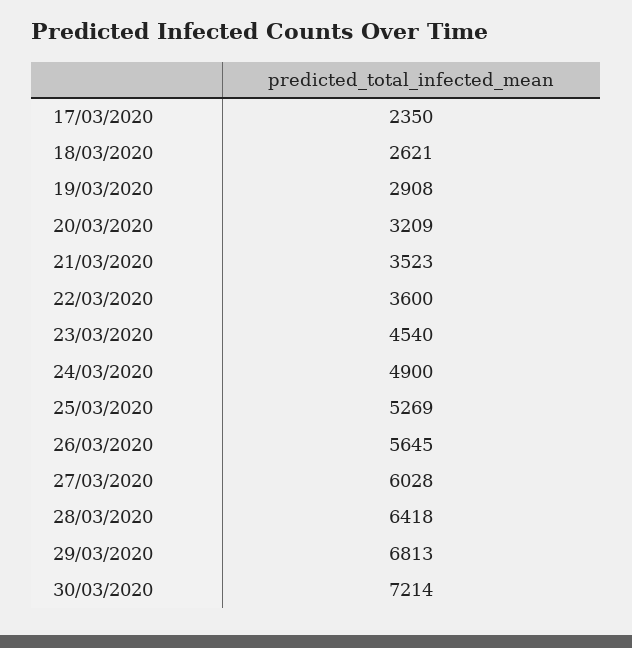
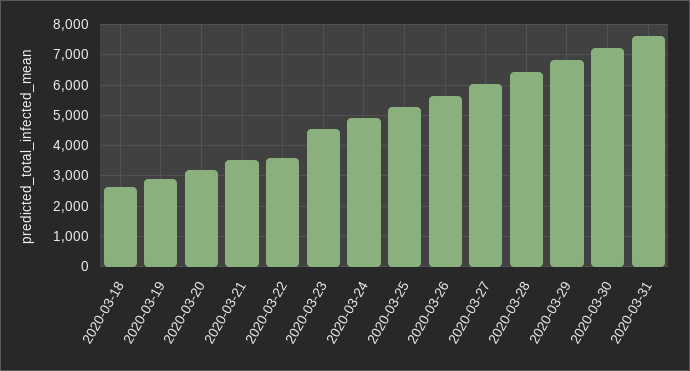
17/03/2020: 2350 -> none
2020-03-31: none -> 7600

